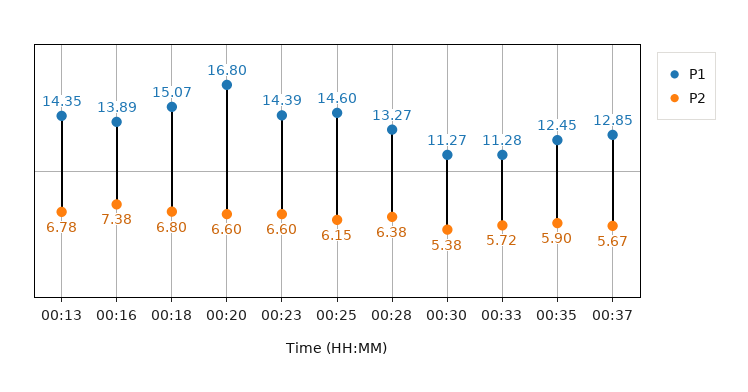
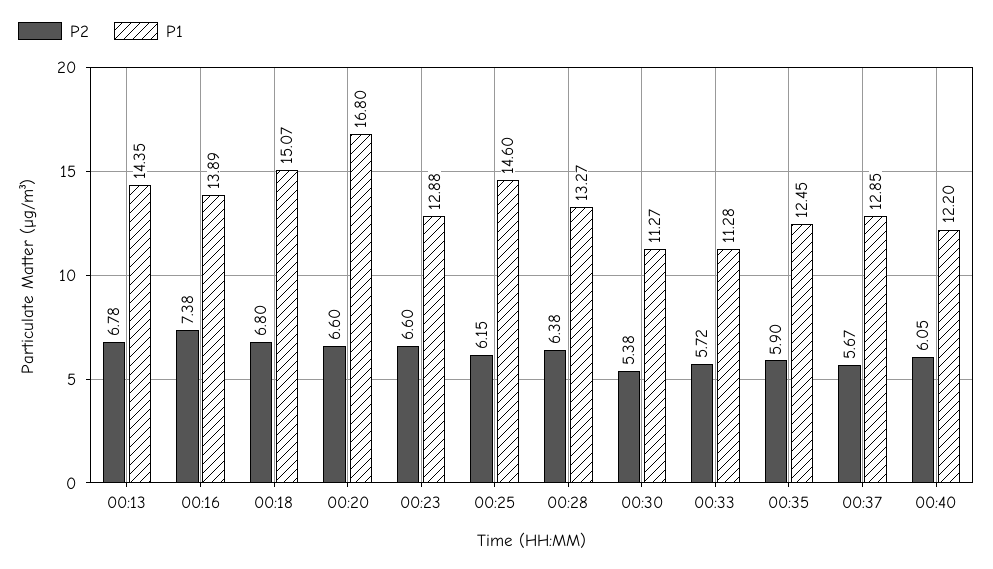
P1, 00:23: 14.39 -> 12.88
P2, 00:40: none -> 6.05
P1, 00:40: none -> 12.2

